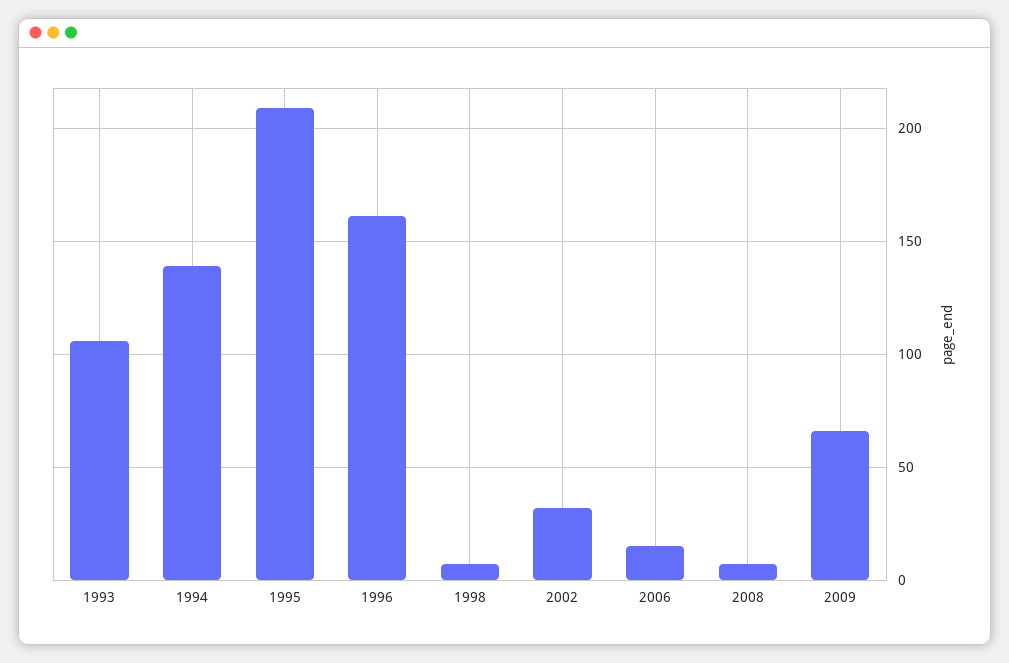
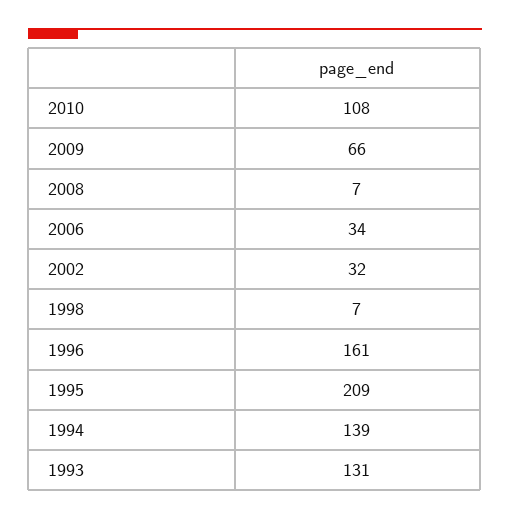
1993: 105 -> 131
2006: 15 -> 34
2010: none -> 108

